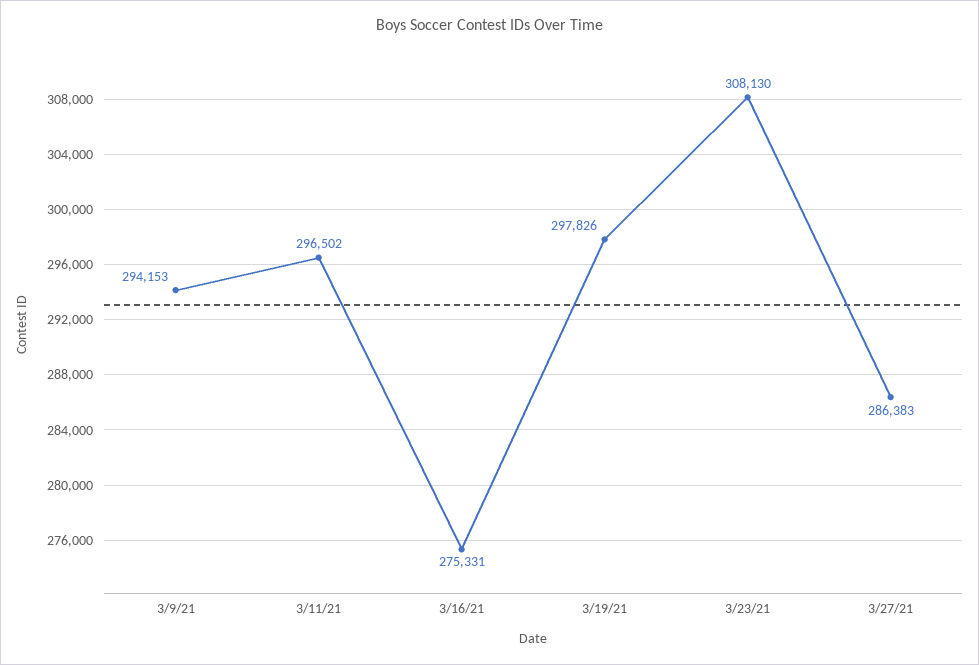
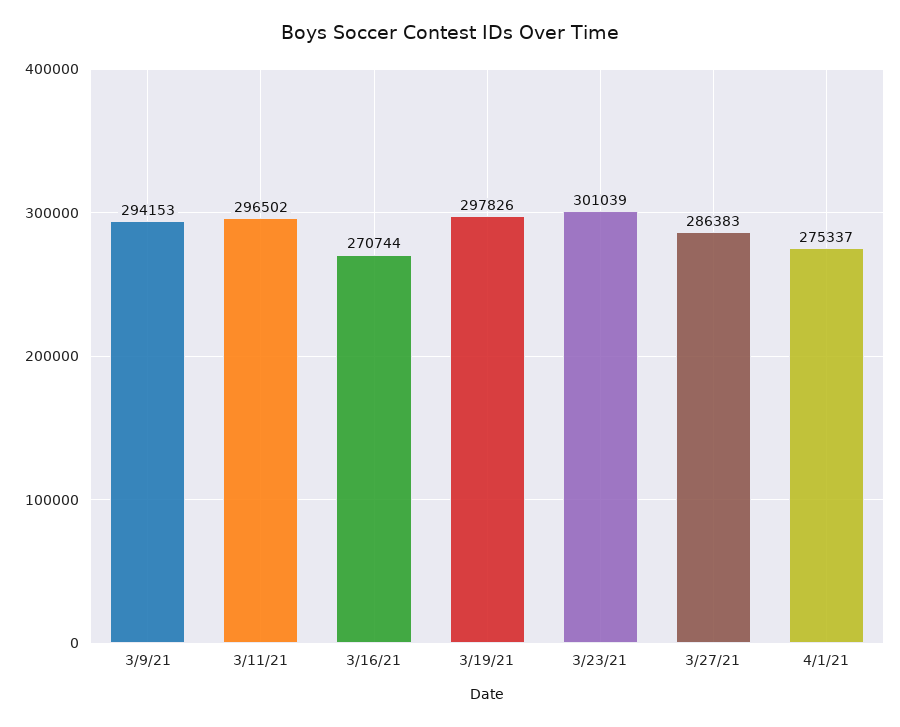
3/16/21: 275331 -> 270744
3/23/21: 308130 -> 301039
4/1/21: none -> 275337

